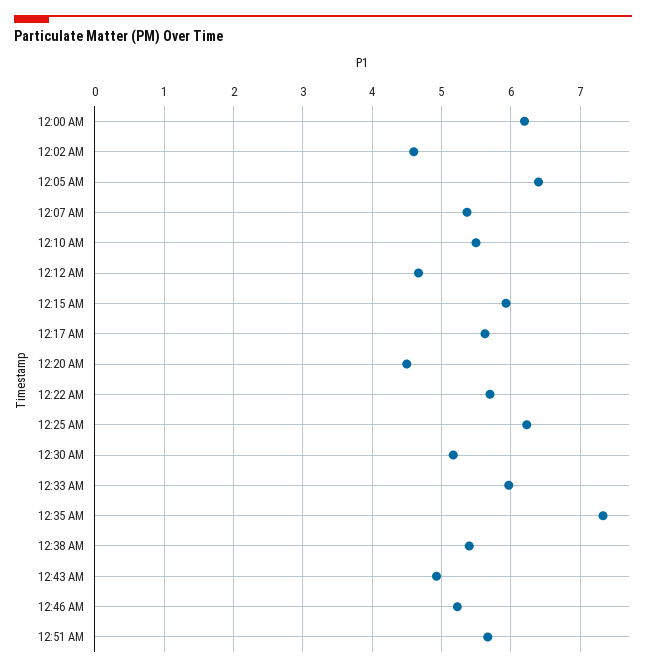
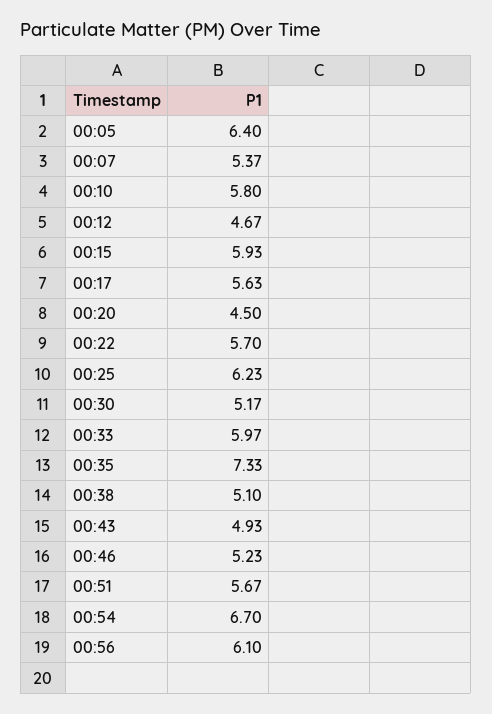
12:00 AM: 6.2 -> none
12:02 AM: 4.6 -> none
12:10 AM: 5.5 -> 5.8
12:38 AM: 5.4 -> 5.1
00:54: none -> 6.7
00:56: none -> 6.1

